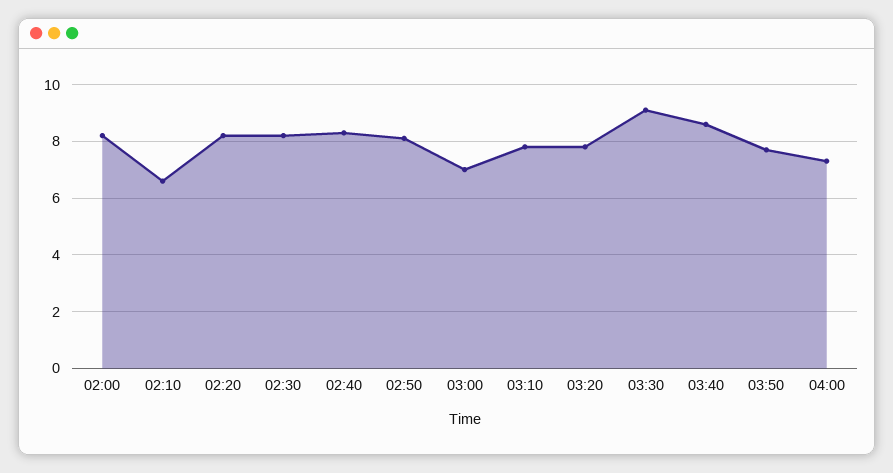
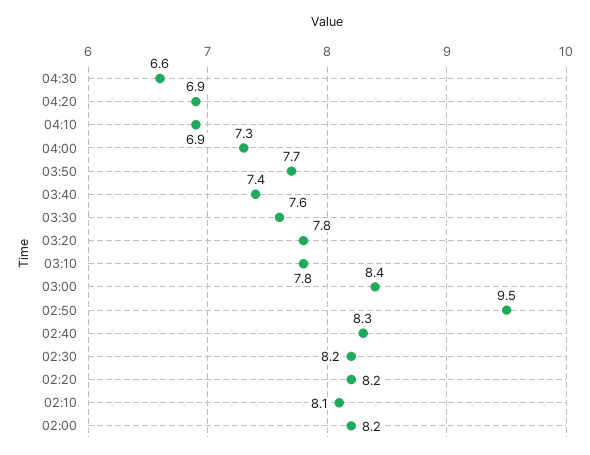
02:10: 6.5 -> 8.1
02:50: 8 -> 9.5
03:00: 7 -> 8.4
03:30: 9 -> 7.6
03:40: 8.5 -> 7.4
04:30: none -> 6.6
04:20: none -> 6.9
04:10: none -> 6.9

